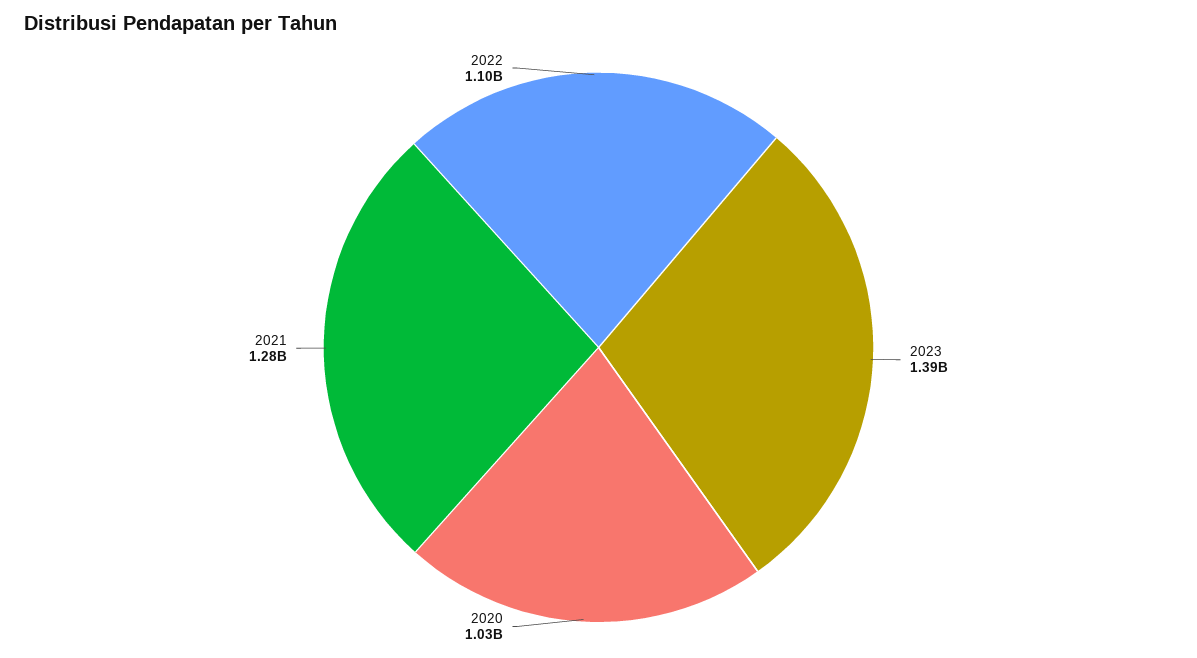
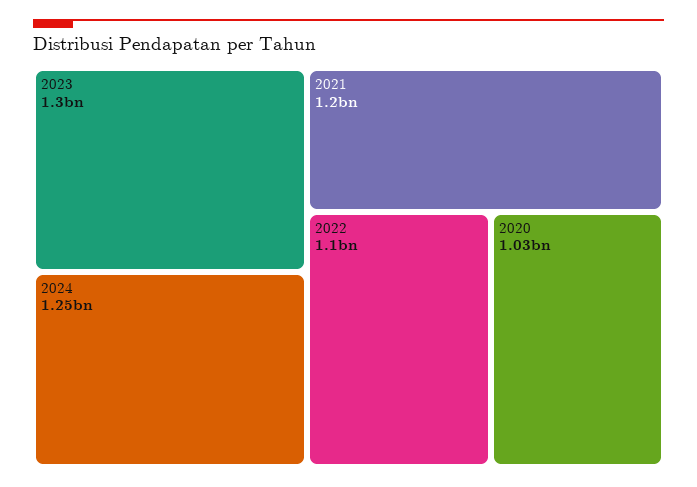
2023: 1390000000 -> 1300000000
2021: 1280000000 -> 1200000000
2024: none -> 1250000000

